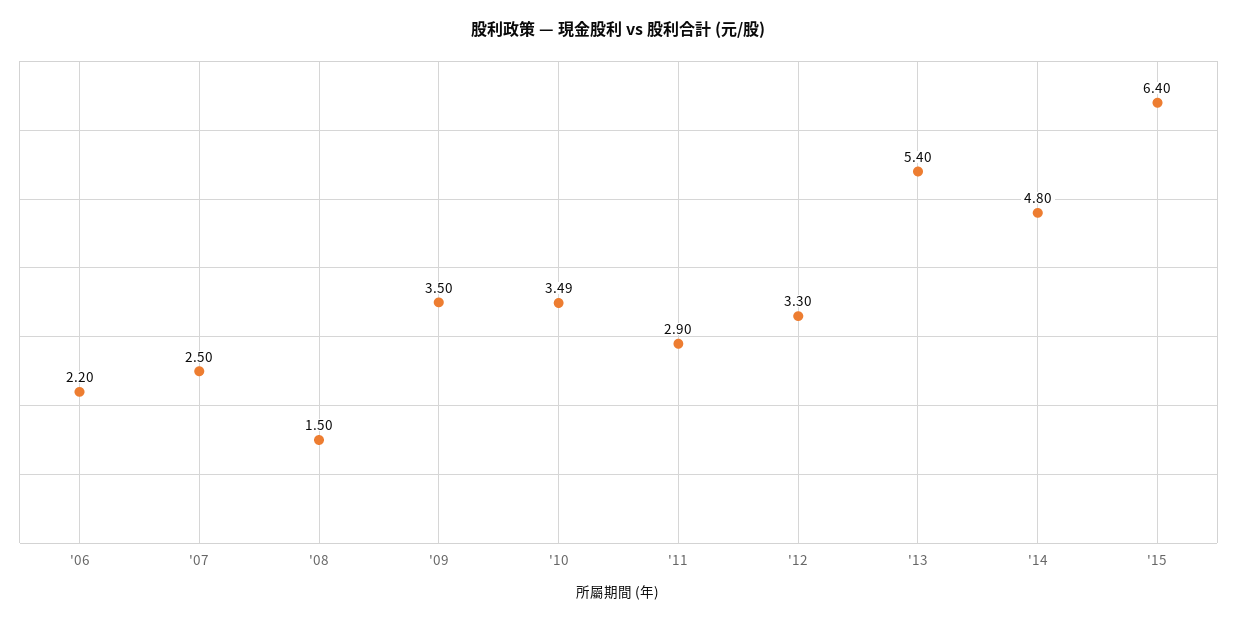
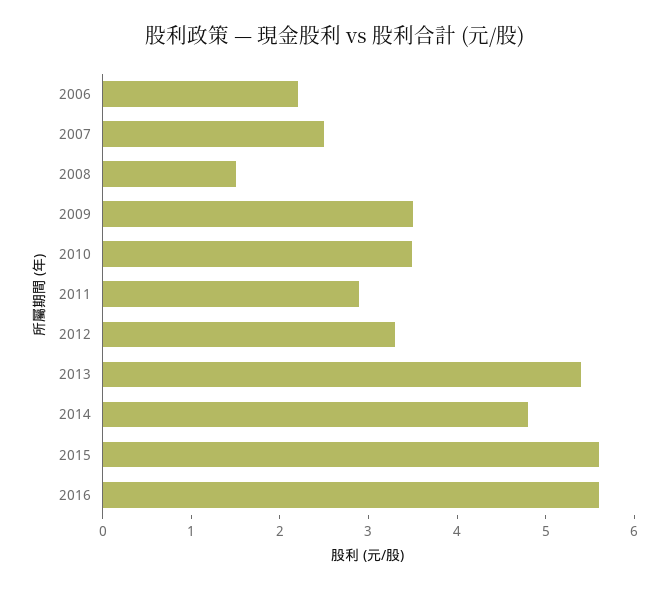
'15: 6.4 -> 5.6
2016: none -> 5.6

